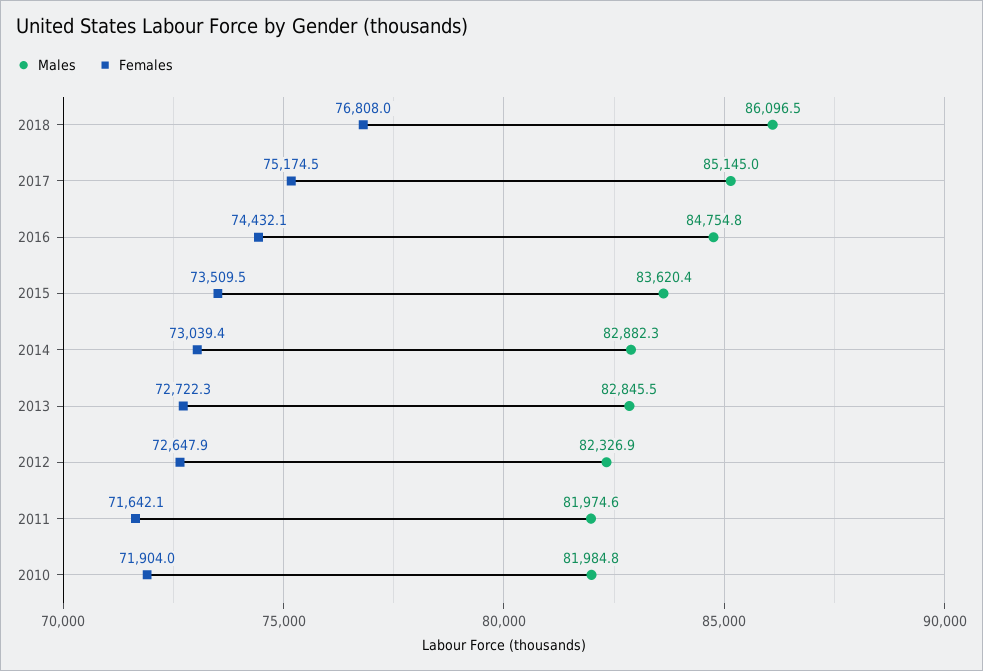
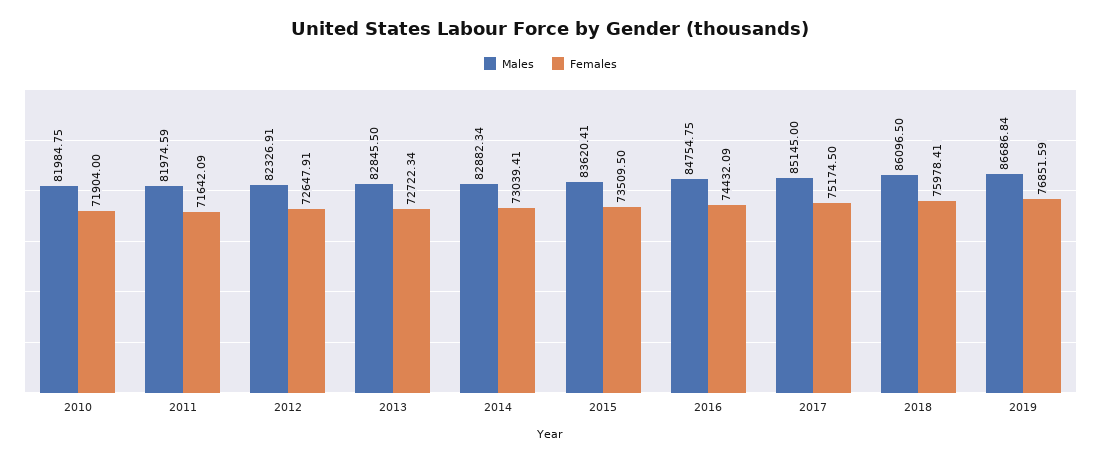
Females, 2018: 76808 -> 75978.41
Males, 2019: none -> 86686.84
Females, 2019: none -> 76851.59

